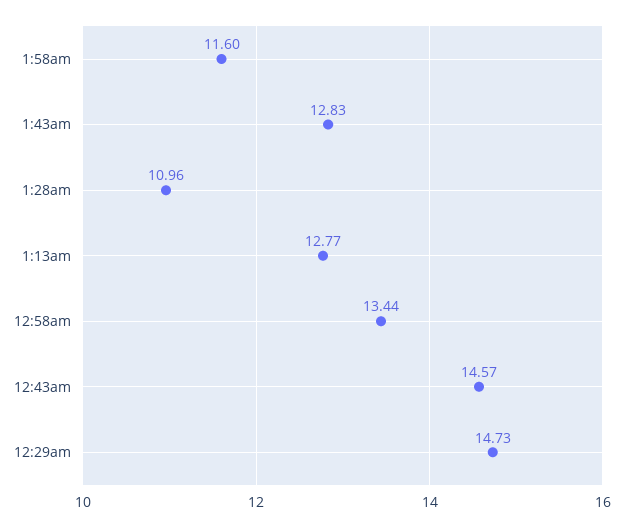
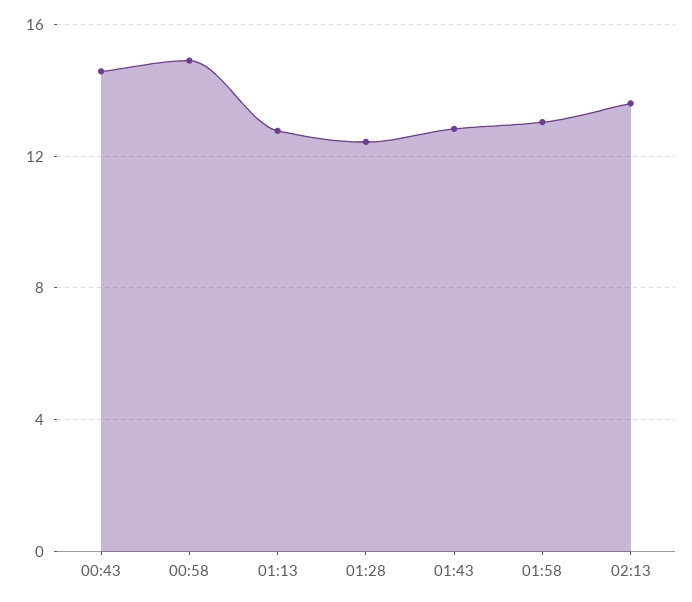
1:58am: 11.6 -> 13
1:28am: 10.96 -> 12.5
12:58am: 13.44 -> 15
12:29am: 14.73 -> none
02:13: none -> 13.5

